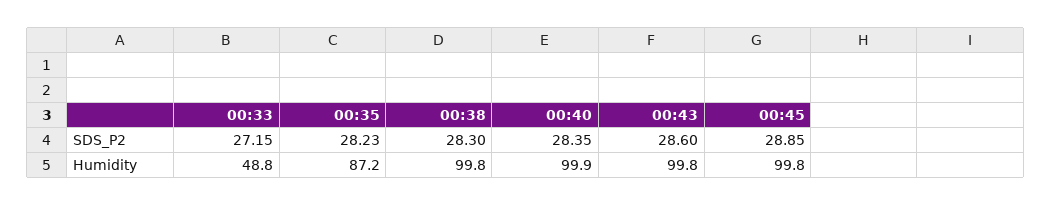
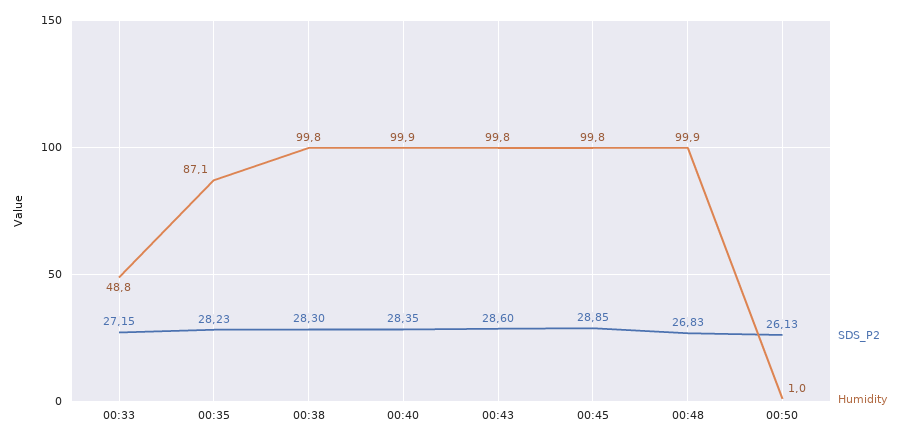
Humidity, 00:35: 87.2 -> 87.1
SDS_P2, 00:48: none -> 26.83
Humidity, 00:48: none -> 99.9
SDS_P2, 00:50: none -> 26.13
Humidity, 00:50: none -> 1

